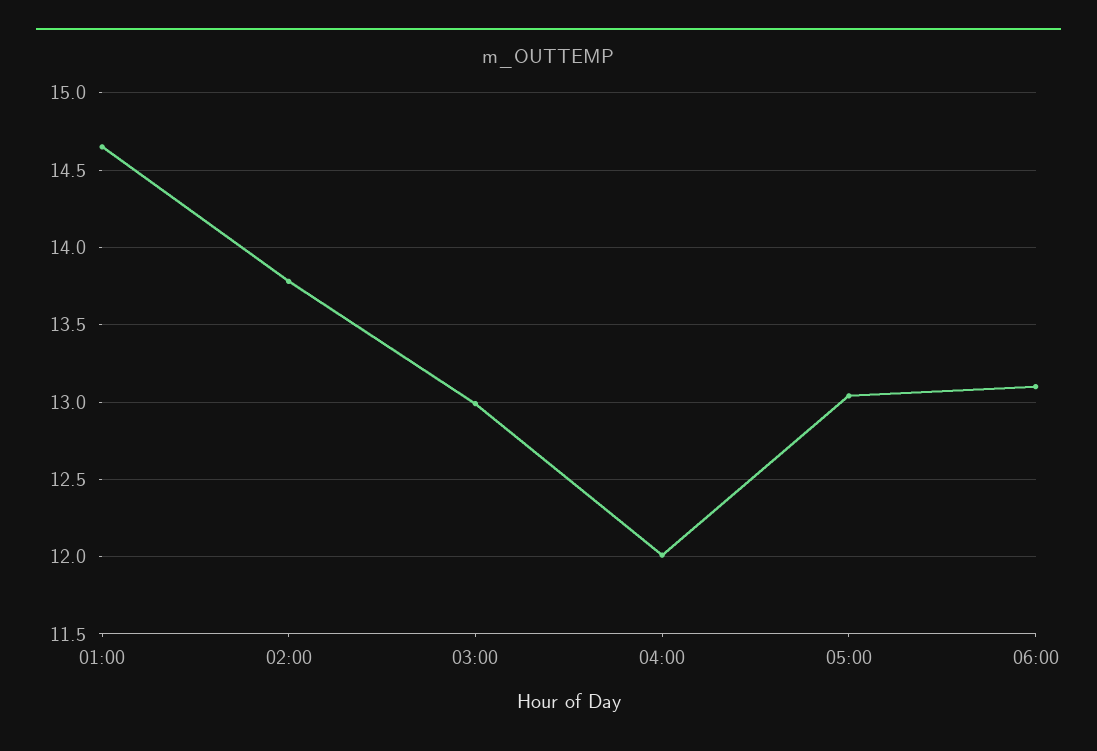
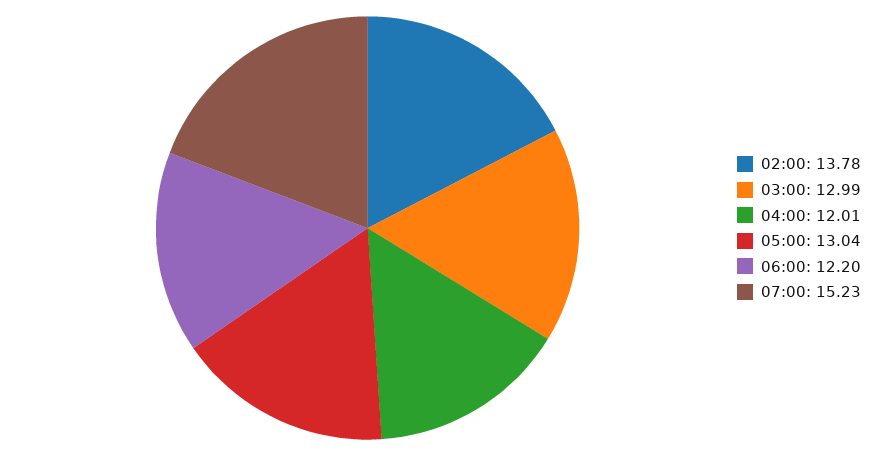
01:00: 14.65 -> none
06:00: 13.1 -> 12.2
07:00: none -> 15.23

